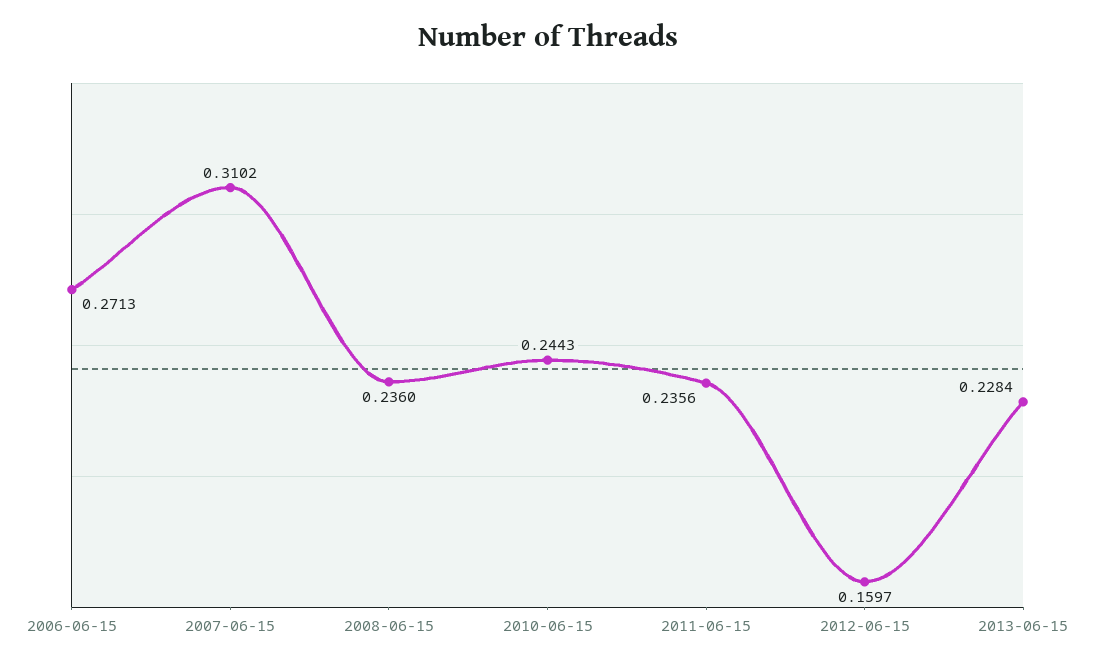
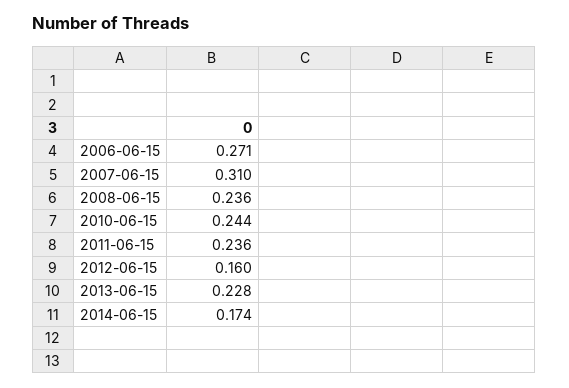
2014-06-15: none -> 0.174

